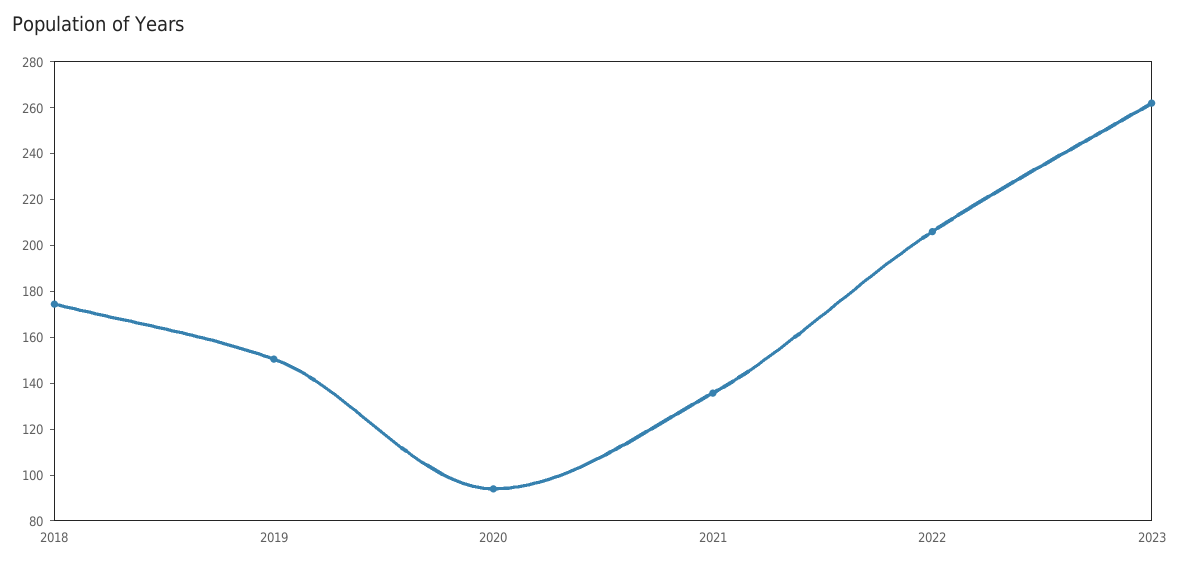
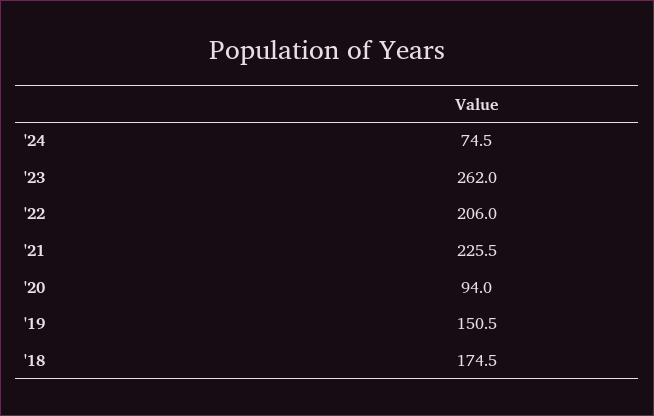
2021: 135 -> 225.5
'24: none -> 74.5

